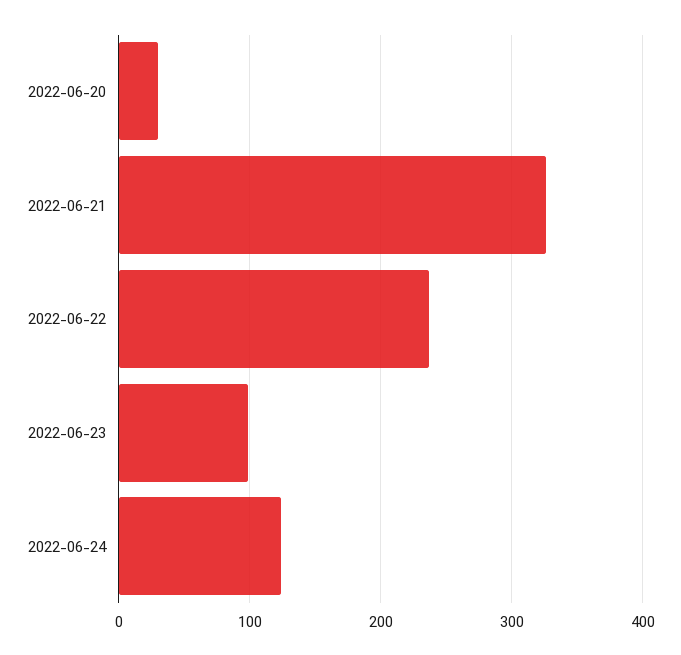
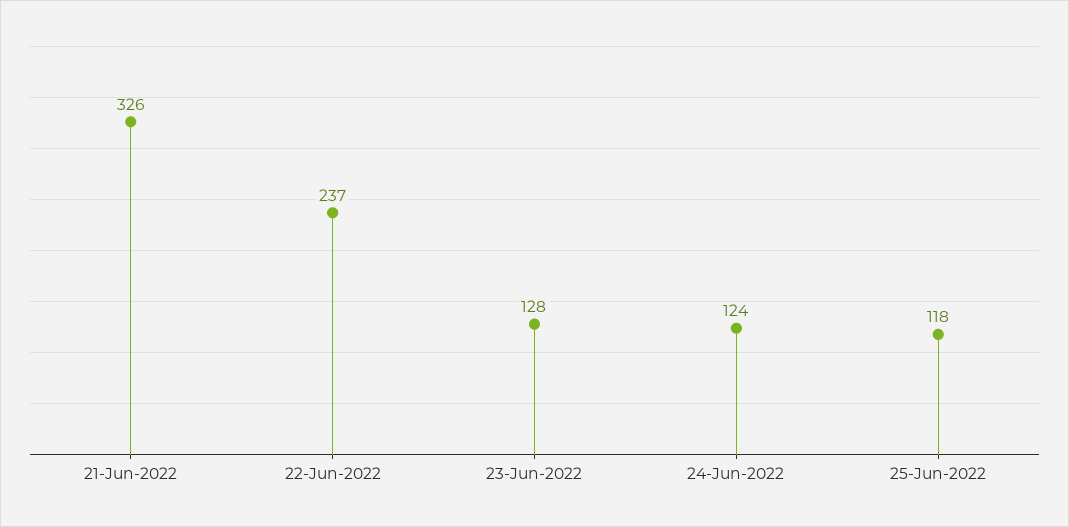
2022-06-20: 30 -> none
2022-06-23: 100 -> 128
25-Jun-2022: none -> 118

